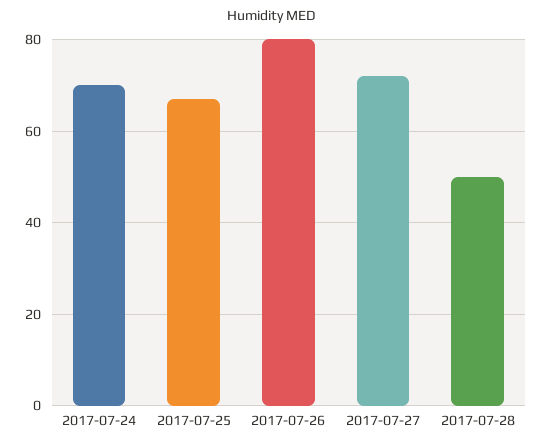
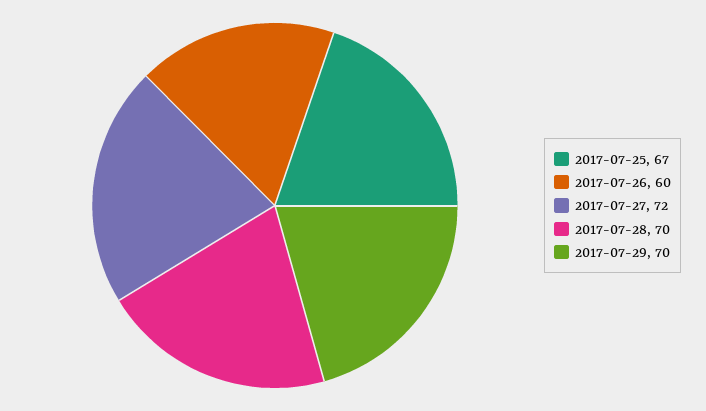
2017-07-24: 70 -> none
2017-07-26: 80 -> 60
2017-07-28: 50 -> 70
2017-07-29: none -> 70

